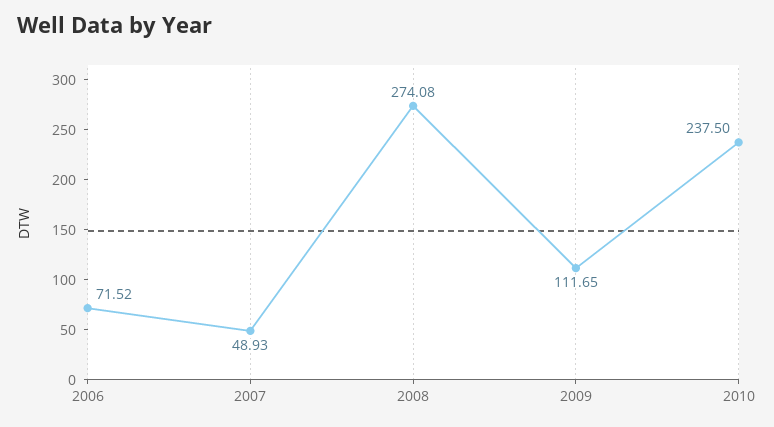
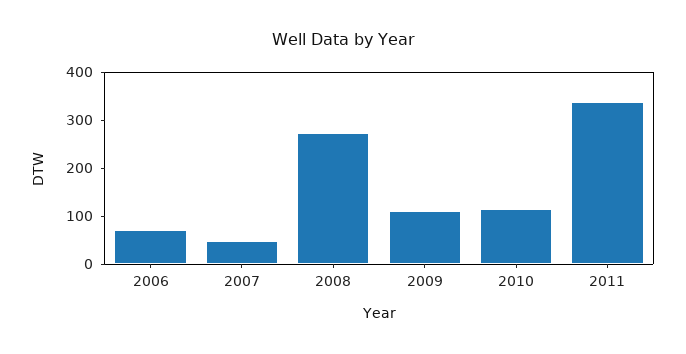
2010: 237.5 -> 120
2011: none -> 340

